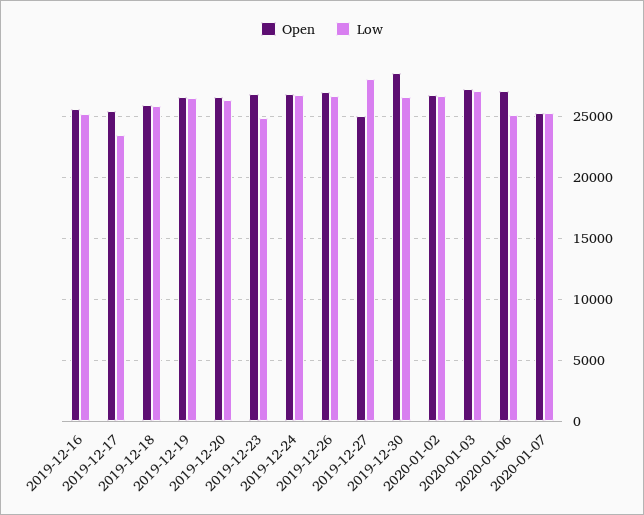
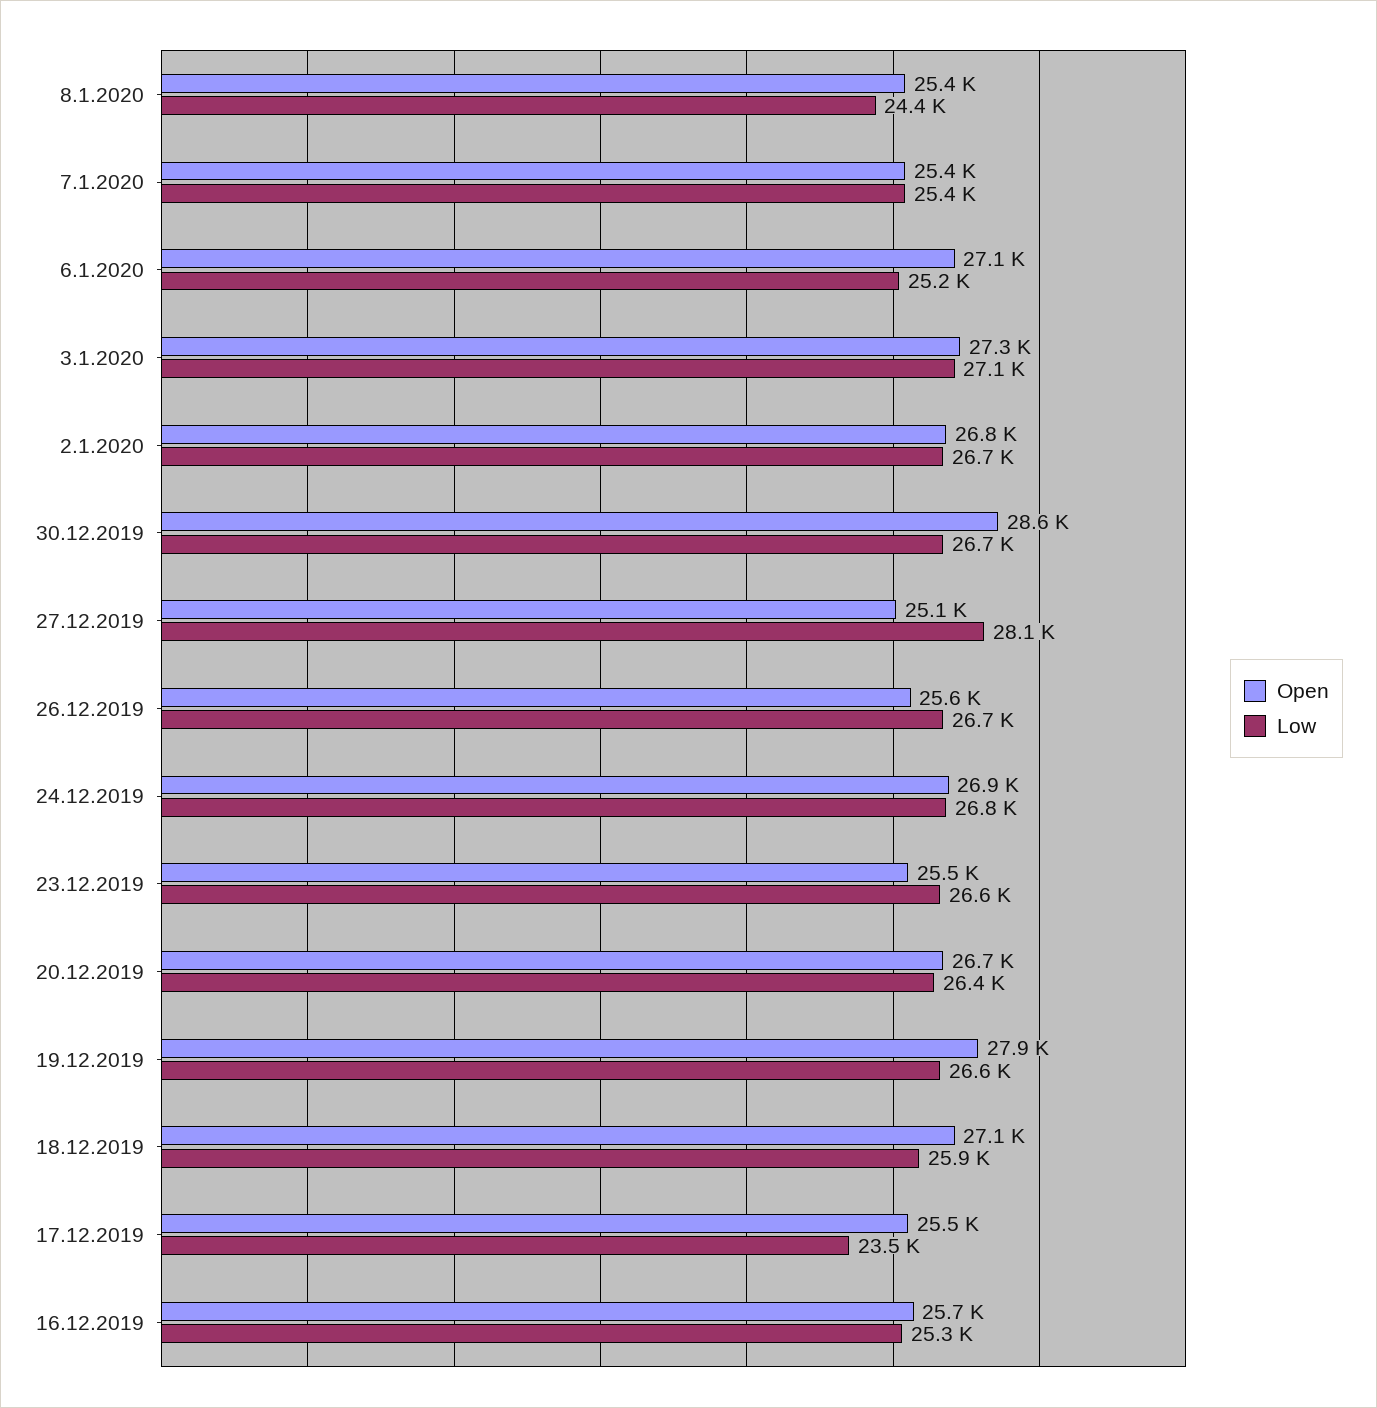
Open, 2019-12-18: 26000 -> 27100
Open, 2019-12-19: 26500 -> 27900
Open, 2019-12-23: 27000 -> 25500
Low, 2019-12-23: 25000 -> 26600
Open, 2019-12-26: 27000 -> 25600
Open, 8.1.2020: none -> 25400
Low, 8.1.2020: none -> 24400

